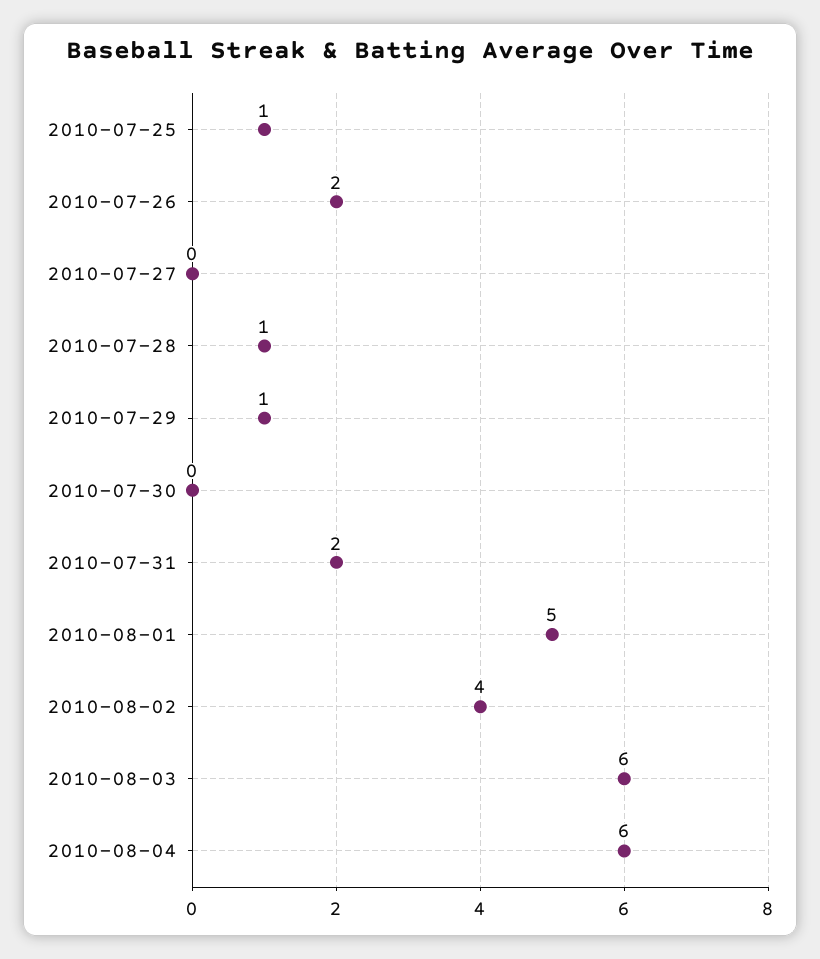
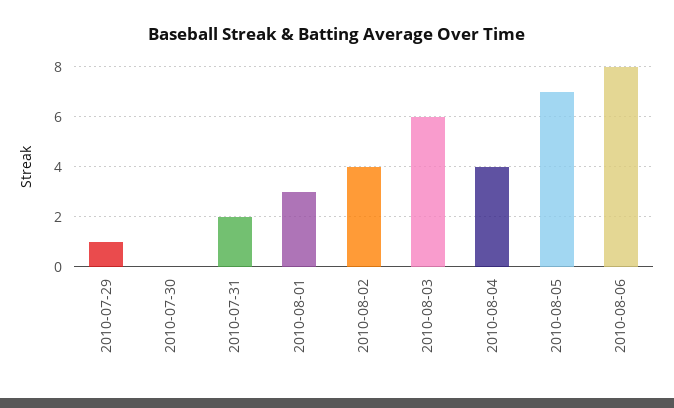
2010-07-25: 1 -> none
2010-07-26: 2 -> none
2010-07-27: 0 -> none
2010-07-28: 1 -> none
2010-08-01: 5 -> 3
2010-08-04: 6 -> 4
2010-08-05: none -> 7
2010-08-06: none -> 8

